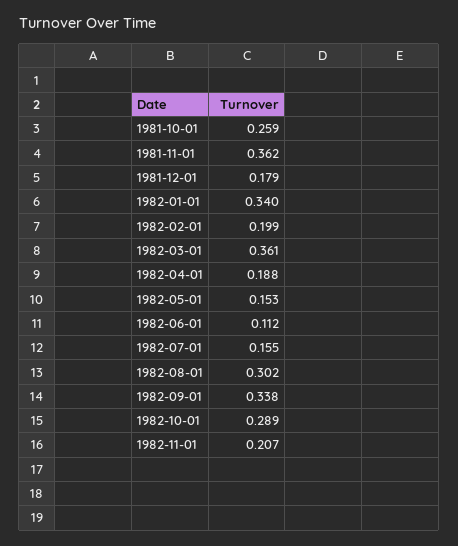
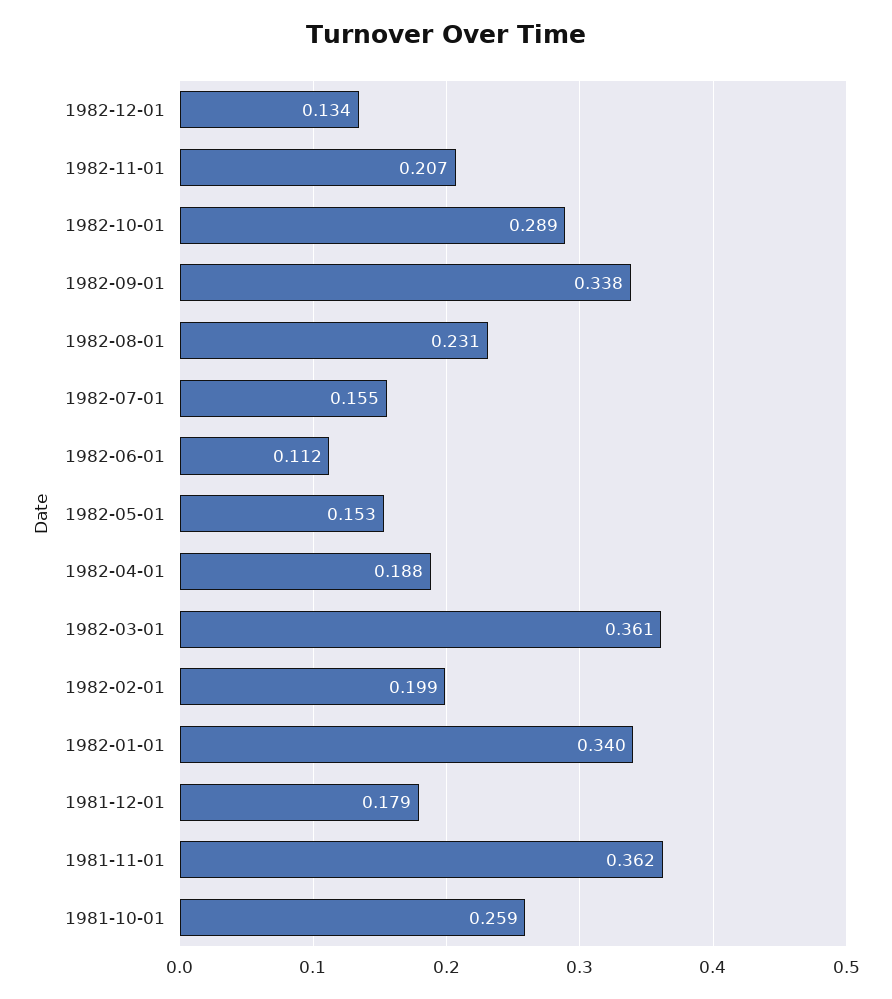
1982-08-01: 0.302 -> 0.231
1982-12-01: none -> 0.134

